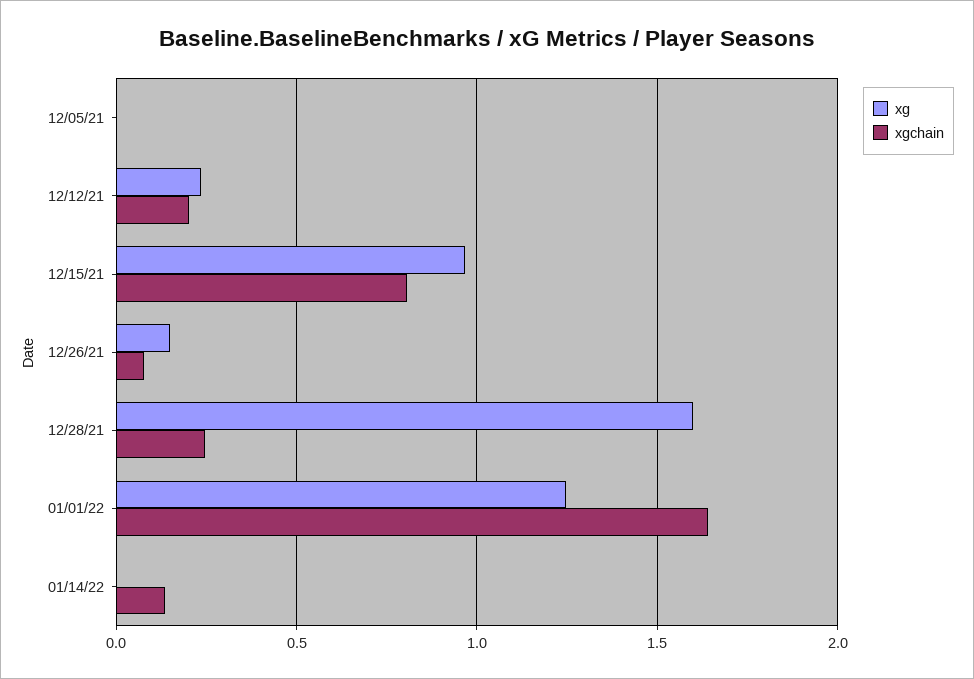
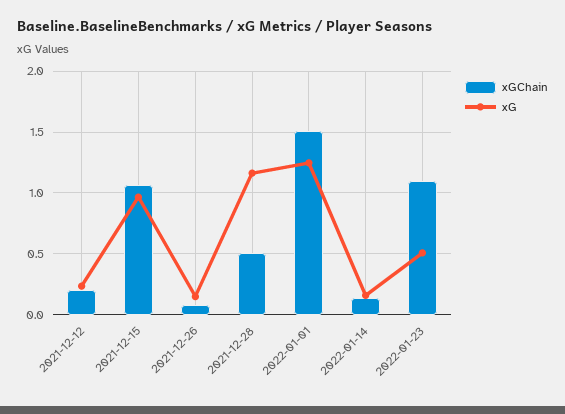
xg, 12/05/21: 0 -> none
xgchain, 12/05/21: 0 -> none
xgchain, 12/15/21: 0.8 -> 1.05
xg, 12/28/21: 1.6 -> 1.15
xgchain, 12/28/21: 0.25 -> 0.5
xgchain, 01/01/22: 1.65 -> 1.5
xg, 01/14/22: 0 -> 0.15
xgchain, 2022-01-23: none -> 1.1
xg, 2022-01-23: none -> 0.5

